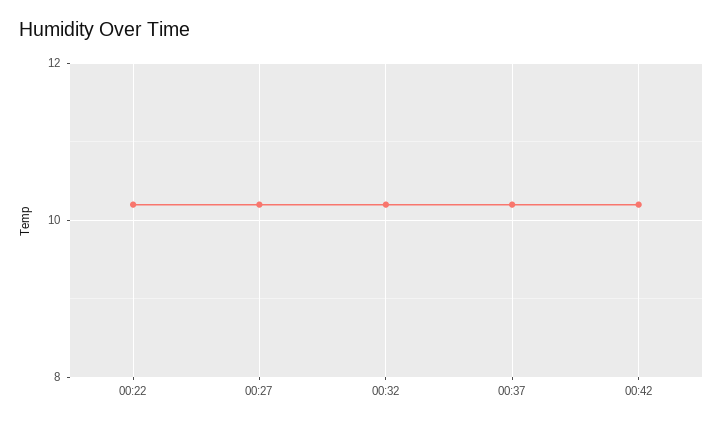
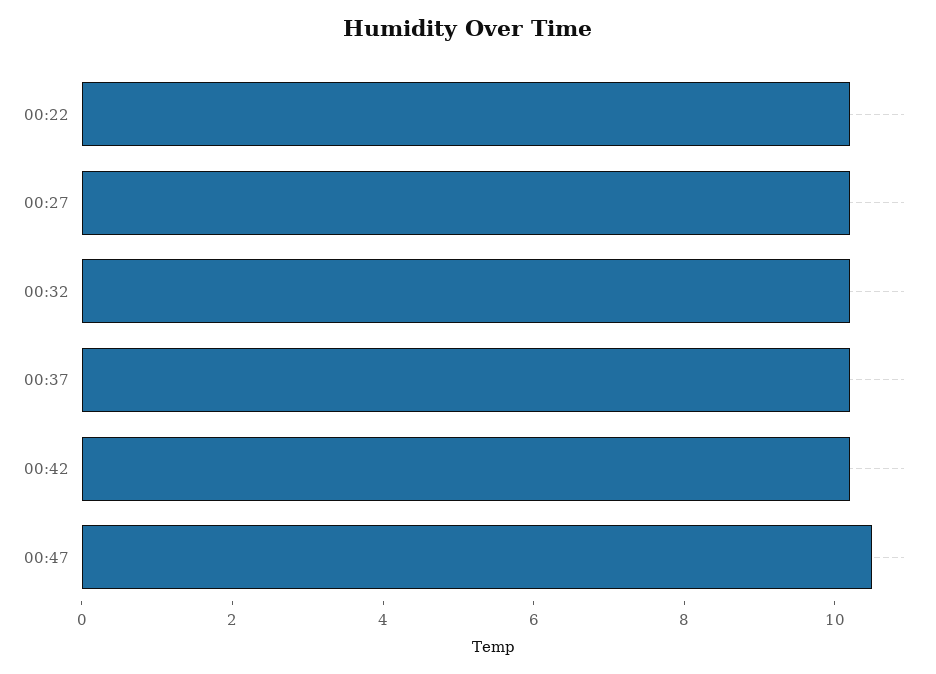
00:47: none -> 10.5

